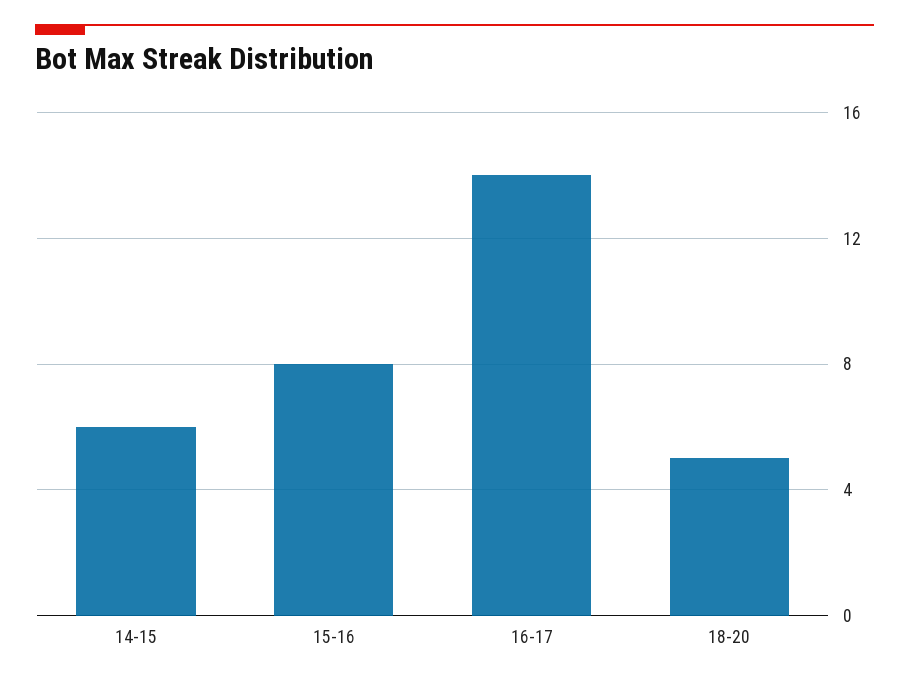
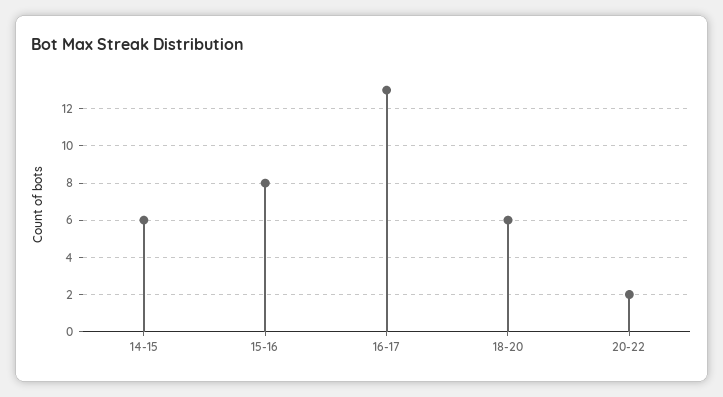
16-17: 14 -> 13
18-20: 5 -> 6
20-22: none -> 2

